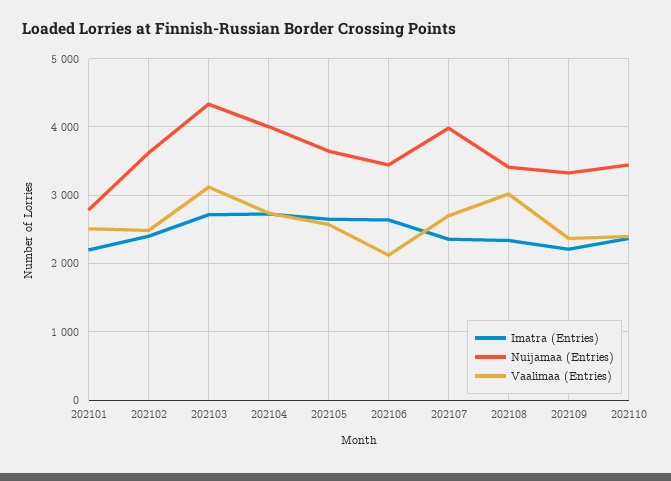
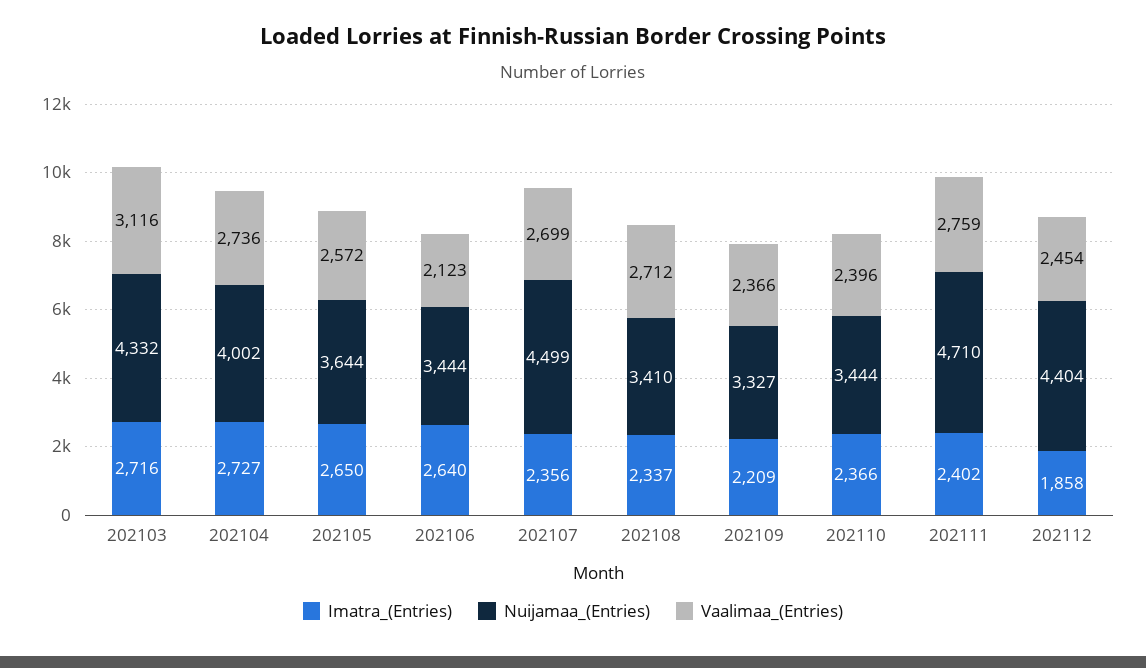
Imatra (Entries), 202101: 2200 -> none
Nuijamaa (Entries), 202101: 2800 -> none
Vaalimaa (Entries), 202101: 2500 -> none
Imatra (Entries), 202102: 2400 -> none
Nuijamaa (Entries), 202102: 3600 -> none
Vaalimaa (Entries), 202102: 2500 -> none
Nuijamaa (Entries), 202107: 4000 -> 4499
Vaalimaa (Entries), 202108: 3000 -> 2712
Imatra (Entries), 202111: none -> 2402
Nuijamaa (Entries), 202111: none -> 4710
Vaalimaa (Entries), 202111: none -> 2759
Imatra (Entries), 202112: none -> 1858
Nuijamaa (Entries), 202112: none -> 4404
Vaalimaa (Entries), 202112: none -> 2454

